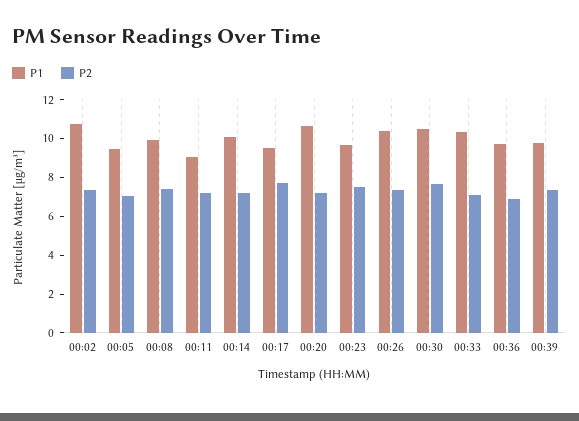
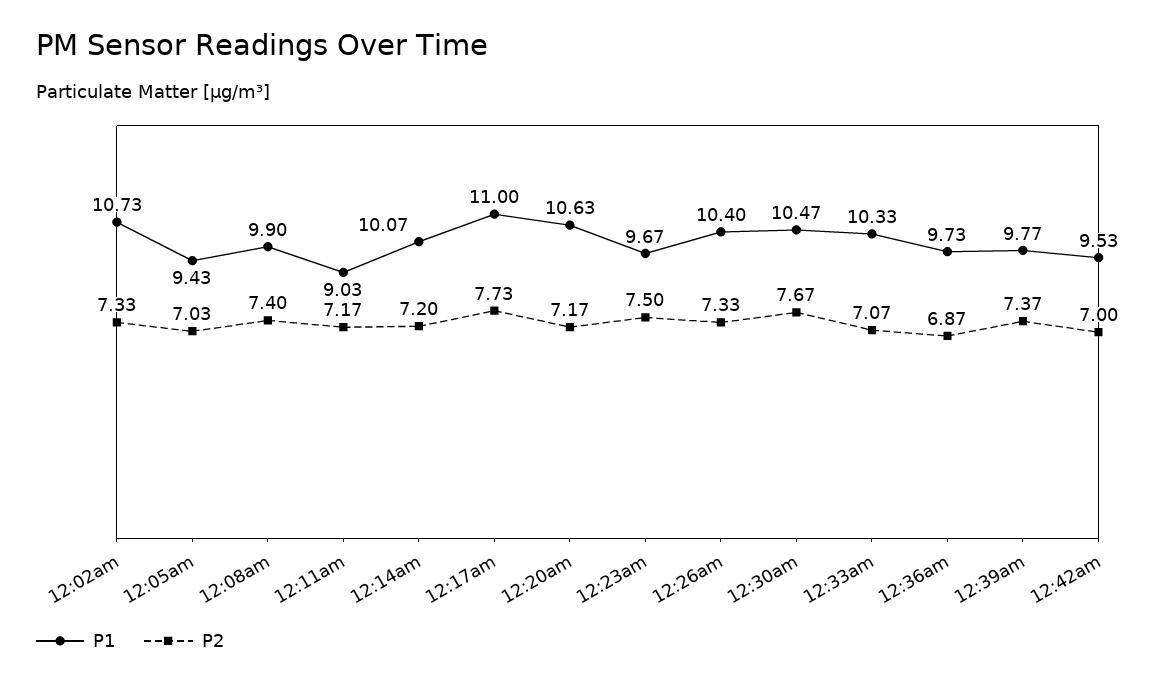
P1, 00:17: 9.5 -> 11
P1, 12:42am: none -> 9.53
P2, 12:42am: none -> 7

